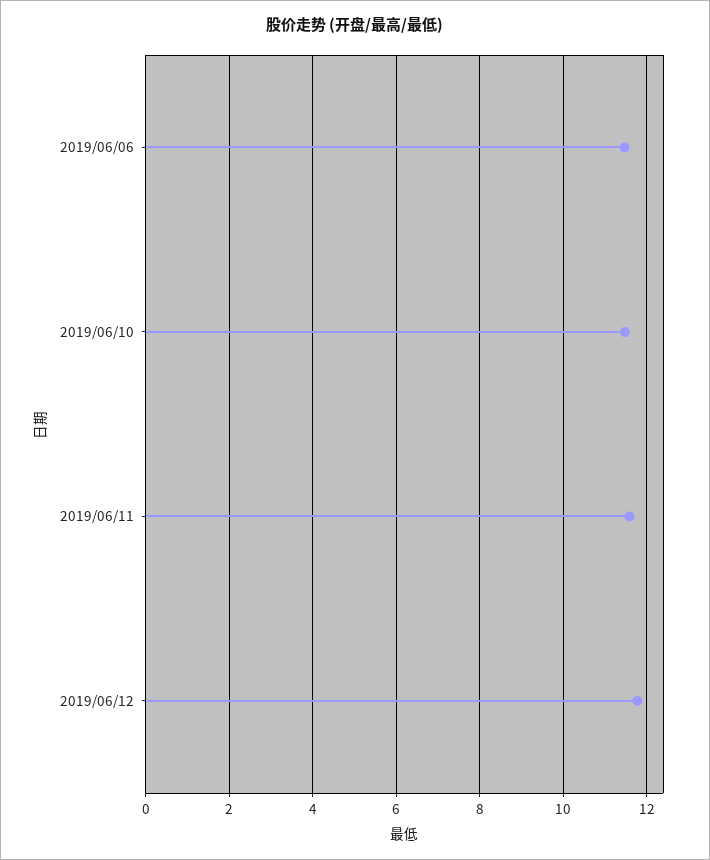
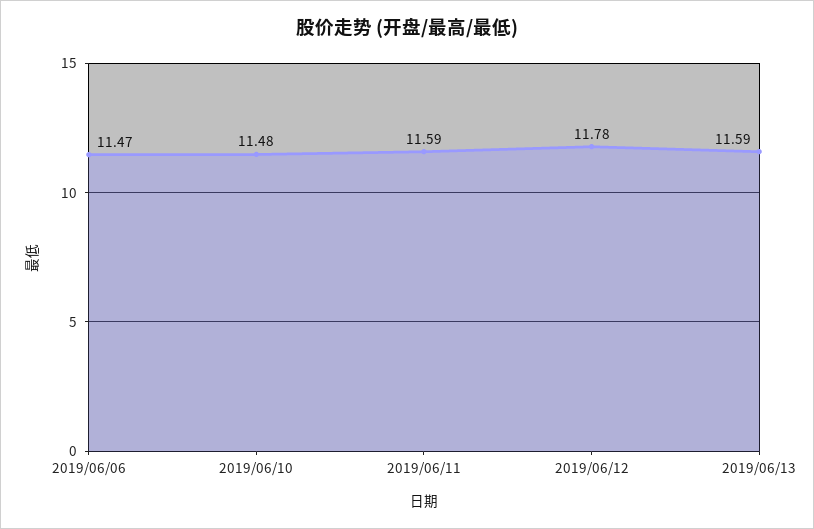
2019/06/13: none -> 11.59

